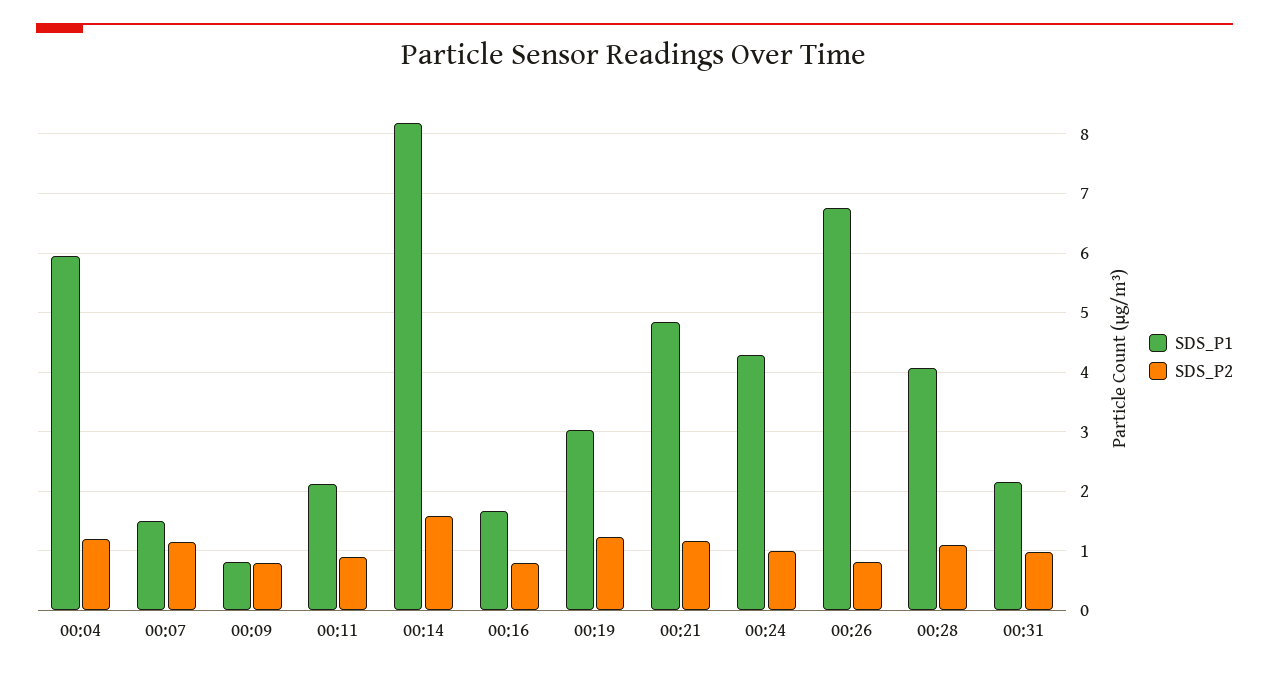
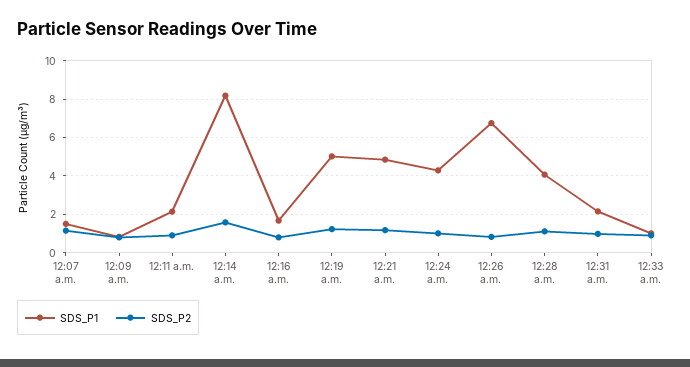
SDS_P1, 00:04: 6 -> none
SDS_P2, 00:04: 1.2 -> none
SDS_P1, 00:19: 3 -> 5
SDS_P1, 12:33 a.m.: none -> 1
SDS_P2, 12:33 a.m.: none -> 1

